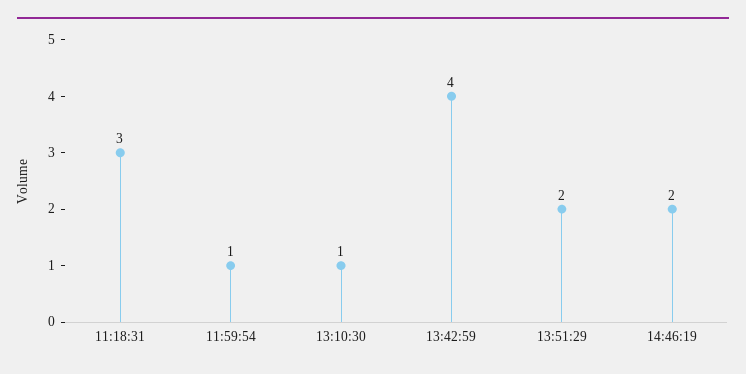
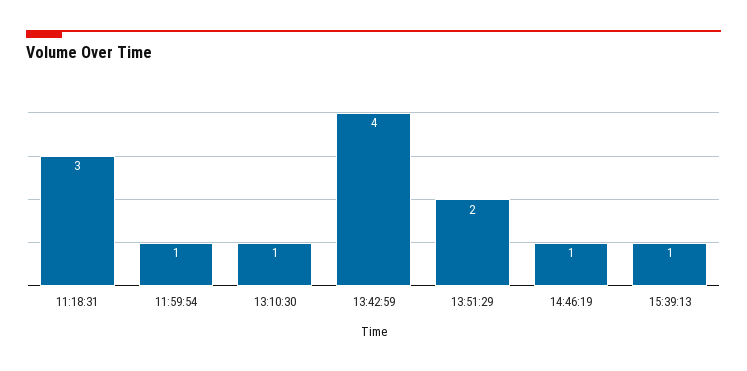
14:46:19: 2 -> 1
15:39:13: none -> 1

